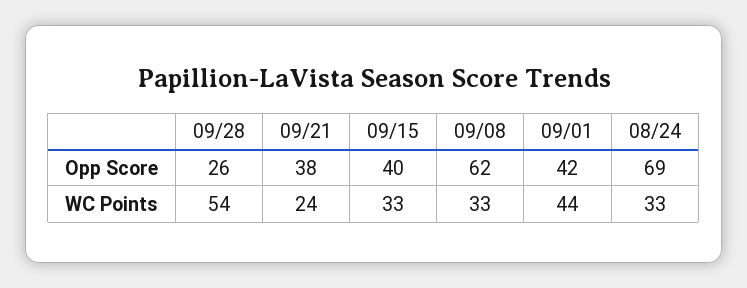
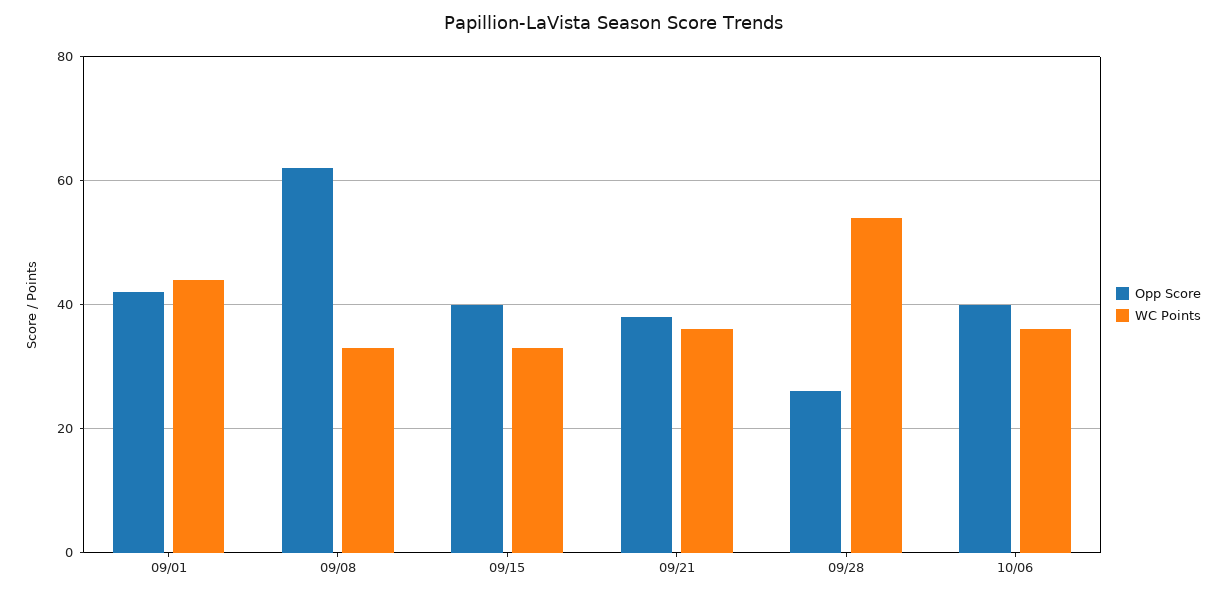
Opp Score, 08/24: 69 -> none
WC Points, 09/21: 24 -> 35
WC Points, 08/24: 33 -> none
Opp Score, 10/06: none -> 40
WC Points, 10/06: none -> 35

